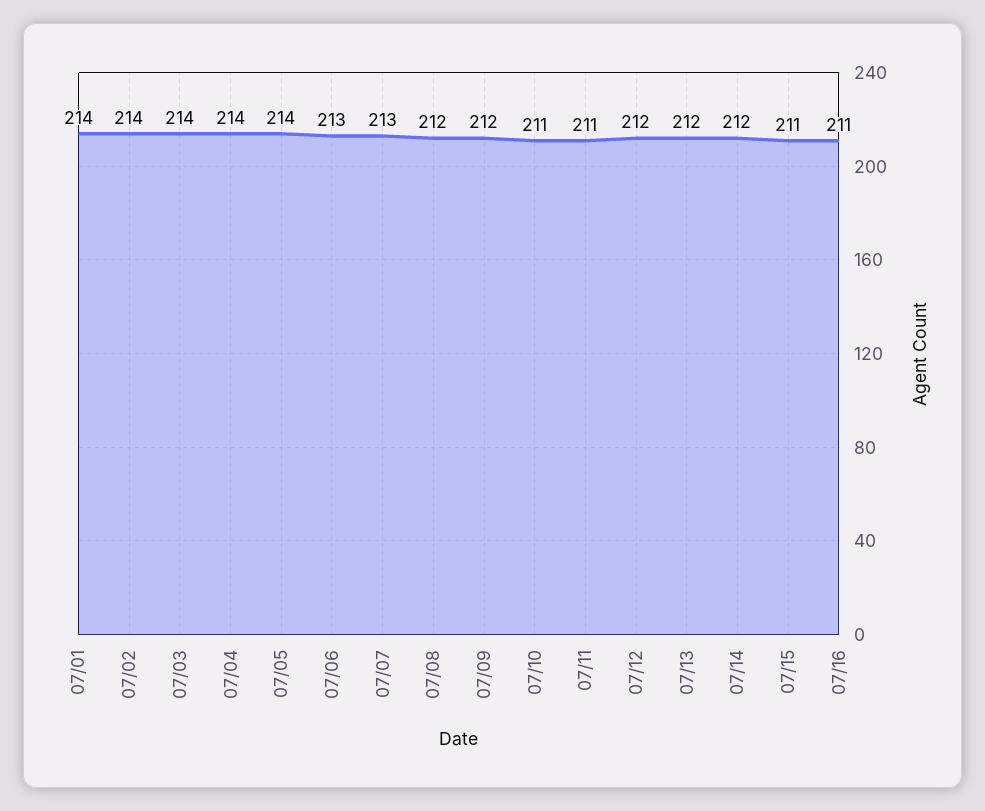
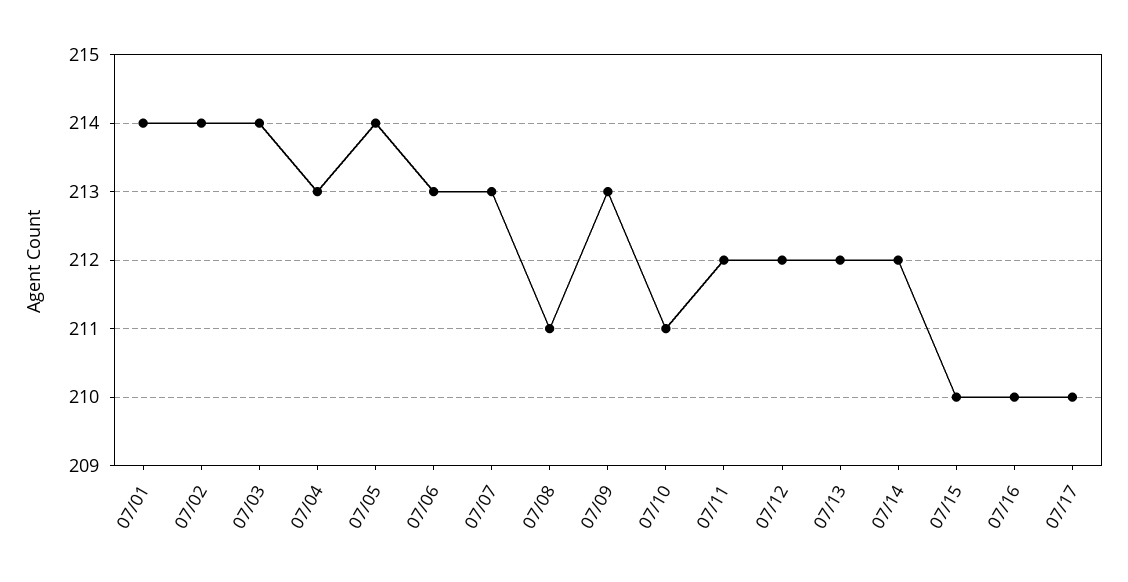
07/04: 214 -> 213
07/08: 212 -> 211
07/09: 212 -> 213
07/11: 211 -> 212
07/15: 211 -> 210
07/16: 211 -> 210
07/17: none -> 210

